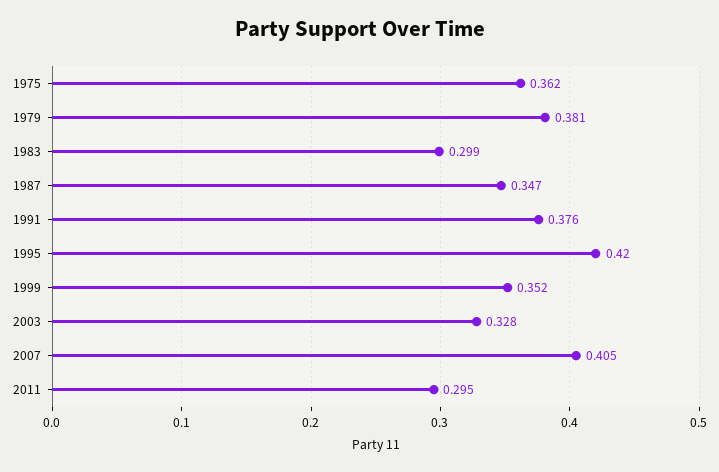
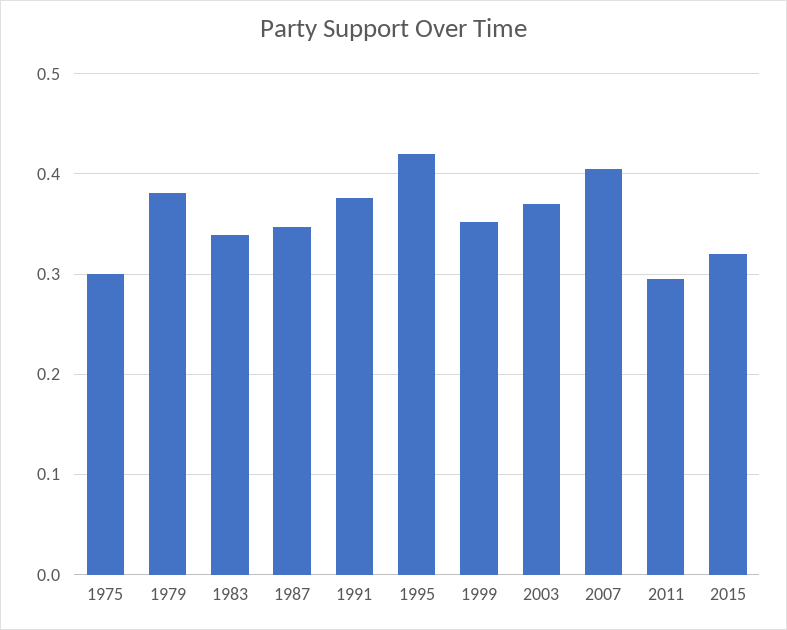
1975: 0.362 -> 0.3
1983: 0.299 -> 0.34
2003: 0.328 -> 0.37
2015: none -> 0.32

